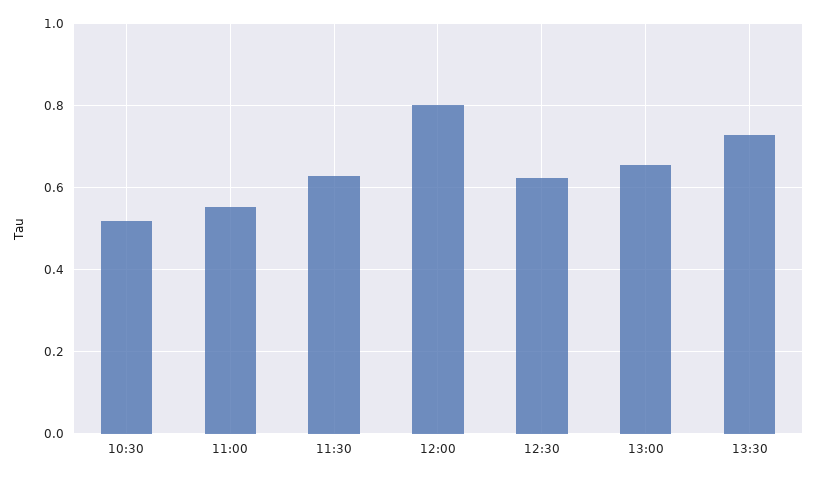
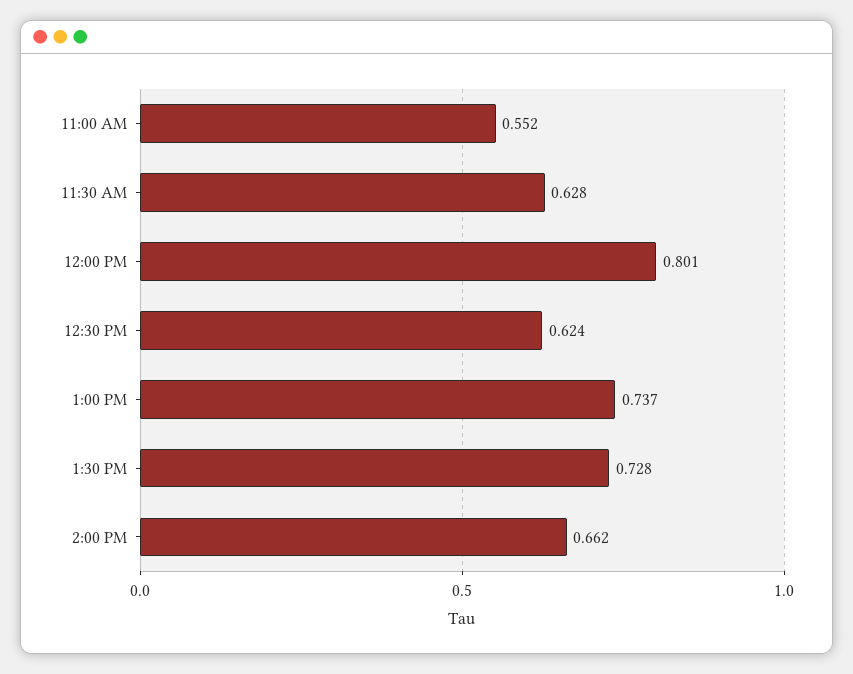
10:30: 0.52 -> none
13:00: 0.66 -> 0.737
2:00 PM: none -> 0.662

